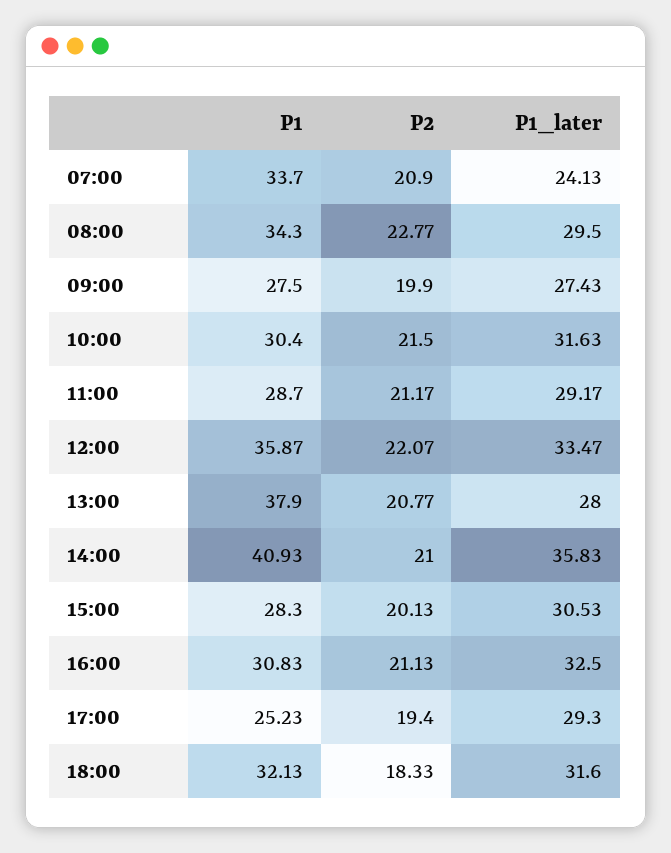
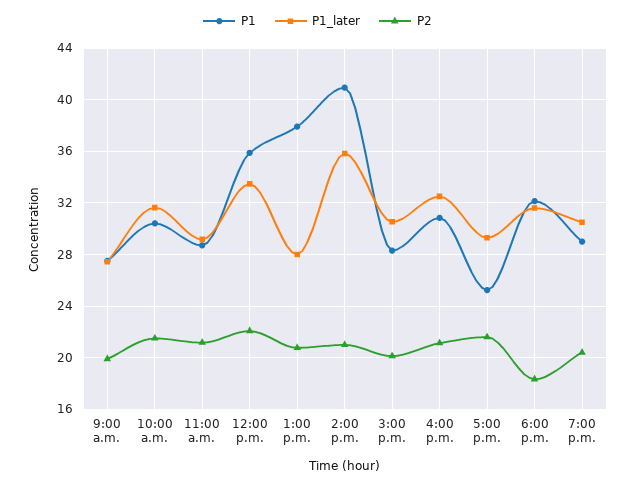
P1, 07:00: 33.7 -> none
P2, 07:00: 20.9 -> none
P1_later, 07:00: 24.13 -> none
P1, 08:00: 34.3 -> none
P2, 08:00: 22.77 -> none
P1_later, 08:00: 29.5 -> none
P2, 17:00: 19.4 -> 21.5
P1, 7:00 p.m.: none -> 29
P1_later, 7:00 p.m.: none -> 30.5
P2, 7:00 p.m.: none -> 20.5

